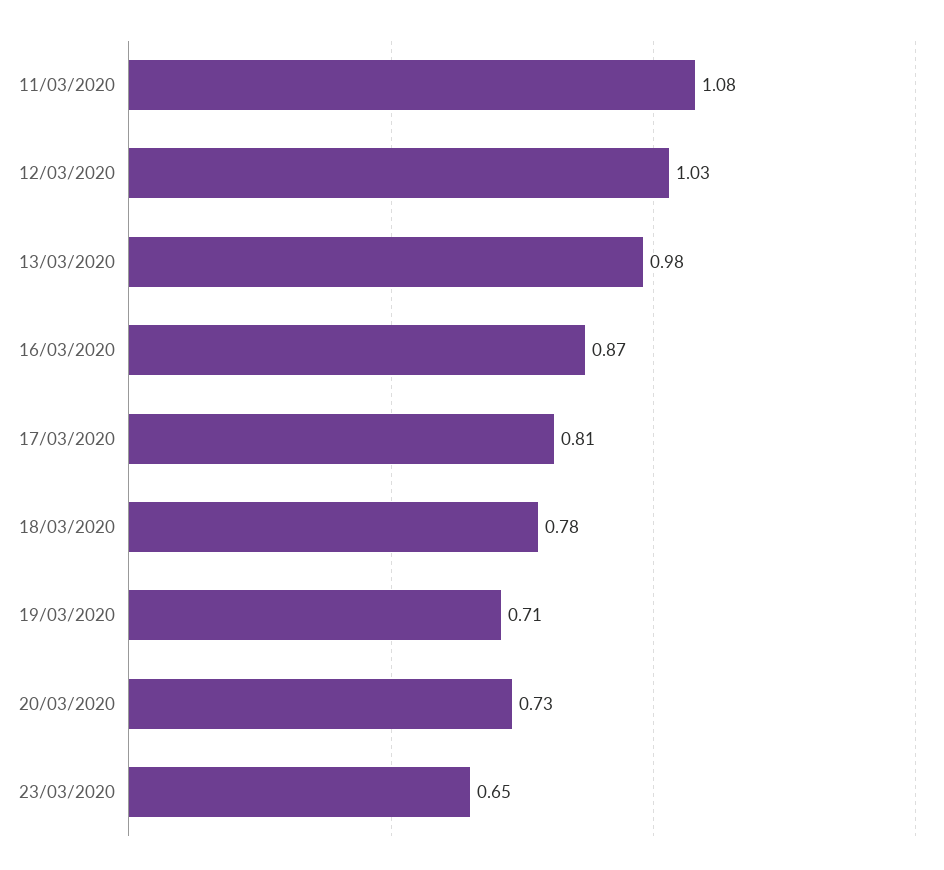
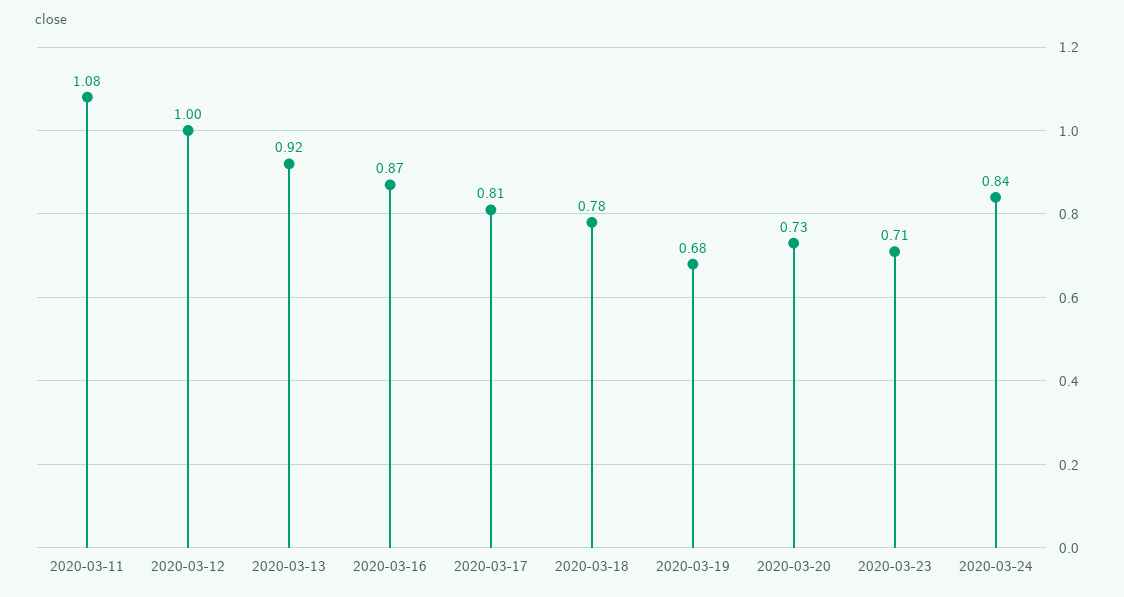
12/03/2020: 1.03 -> 1
13/03/2020: 0.98 -> 0.92
19/03/2020: 0.71 -> 0.68
23/03/2020: 0.65 -> 0.71
2020-03-24: none -> 0.84

